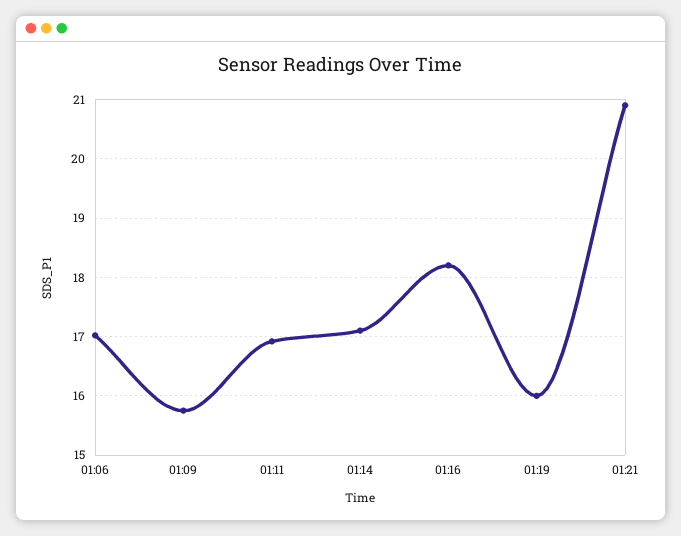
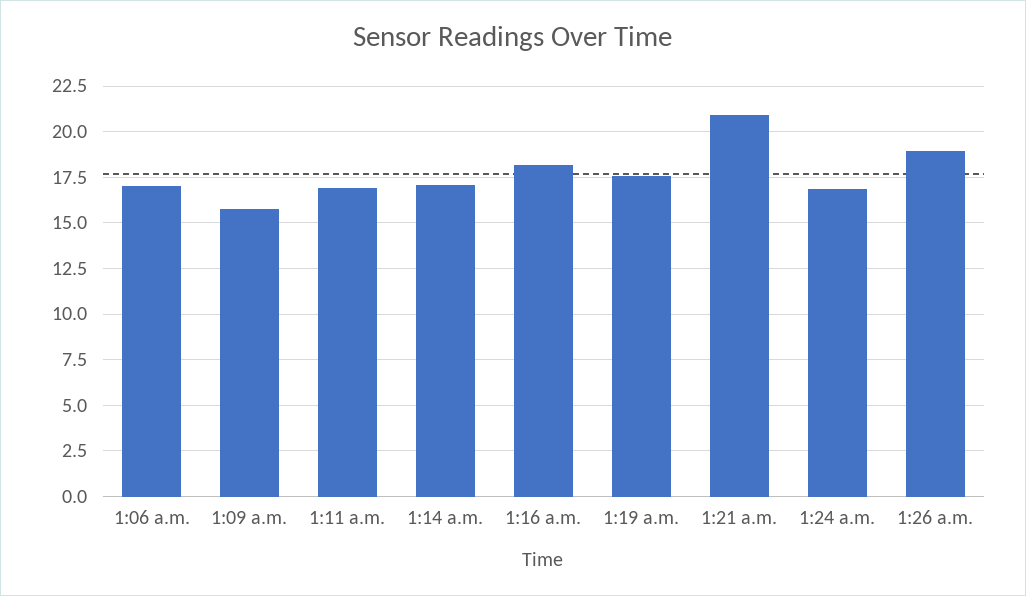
01:19: 16 -> 17.5
1:24 a.m.: none -> 17
1:26 a.m.: none -> 19

